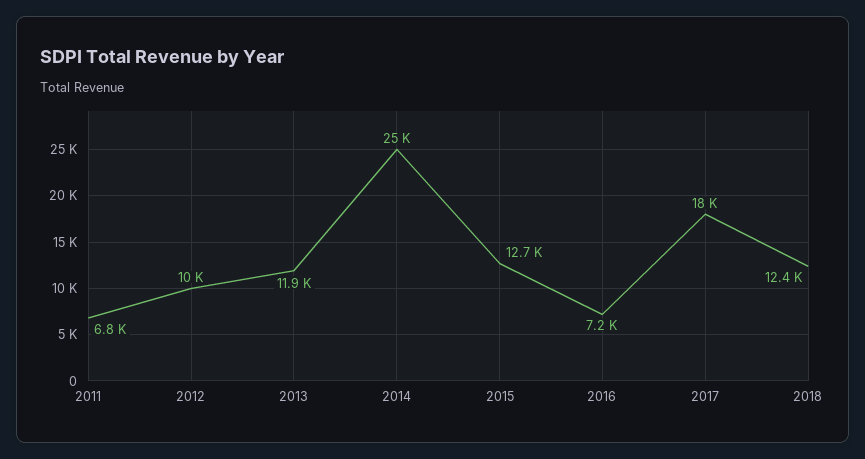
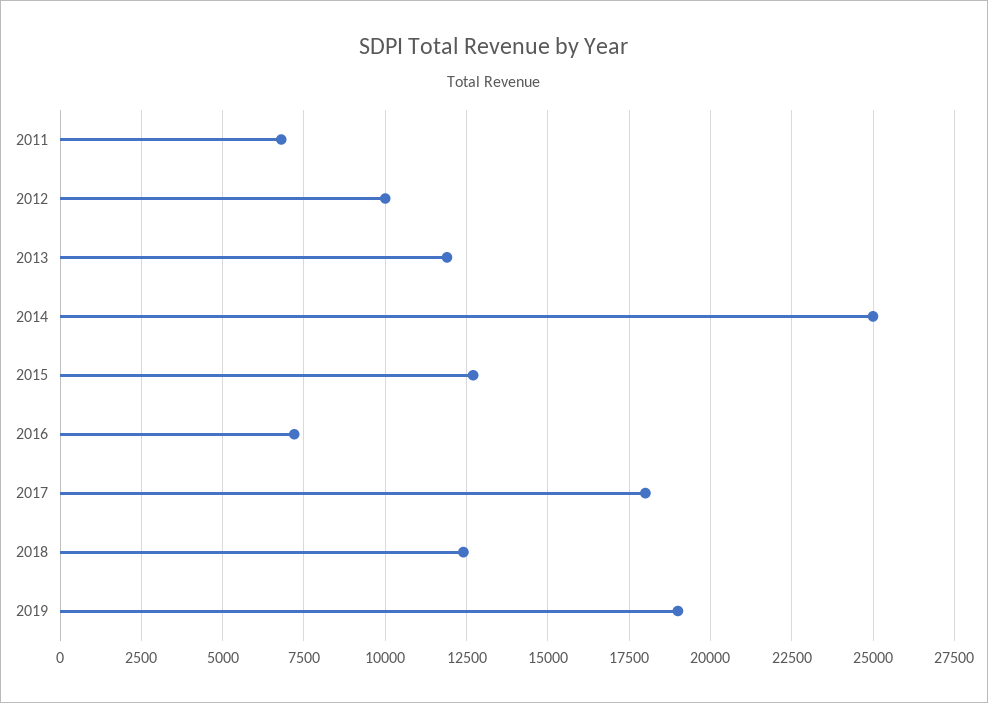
2019: none -> 19000

